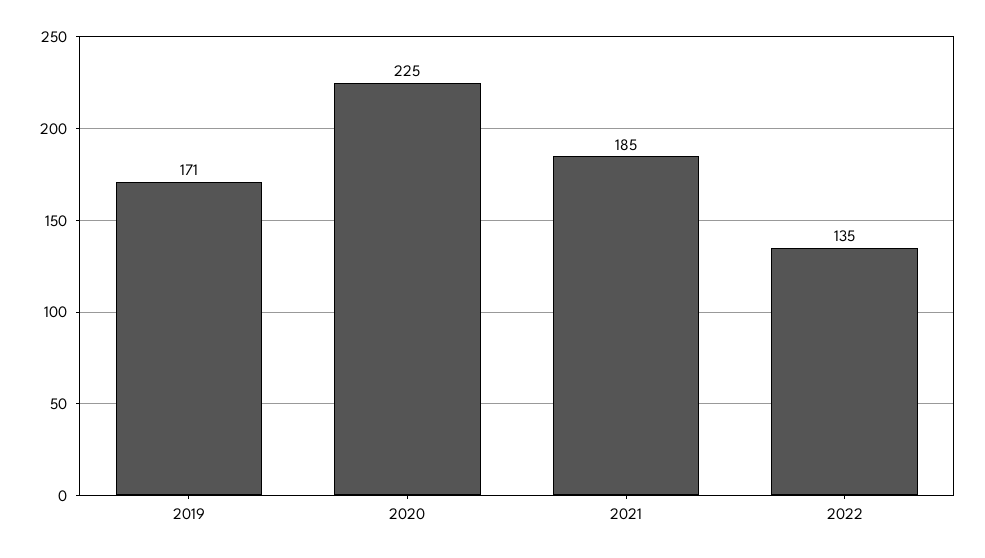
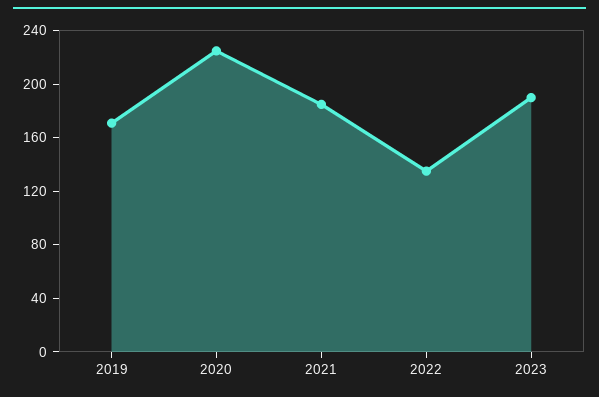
2023: none -> 190

